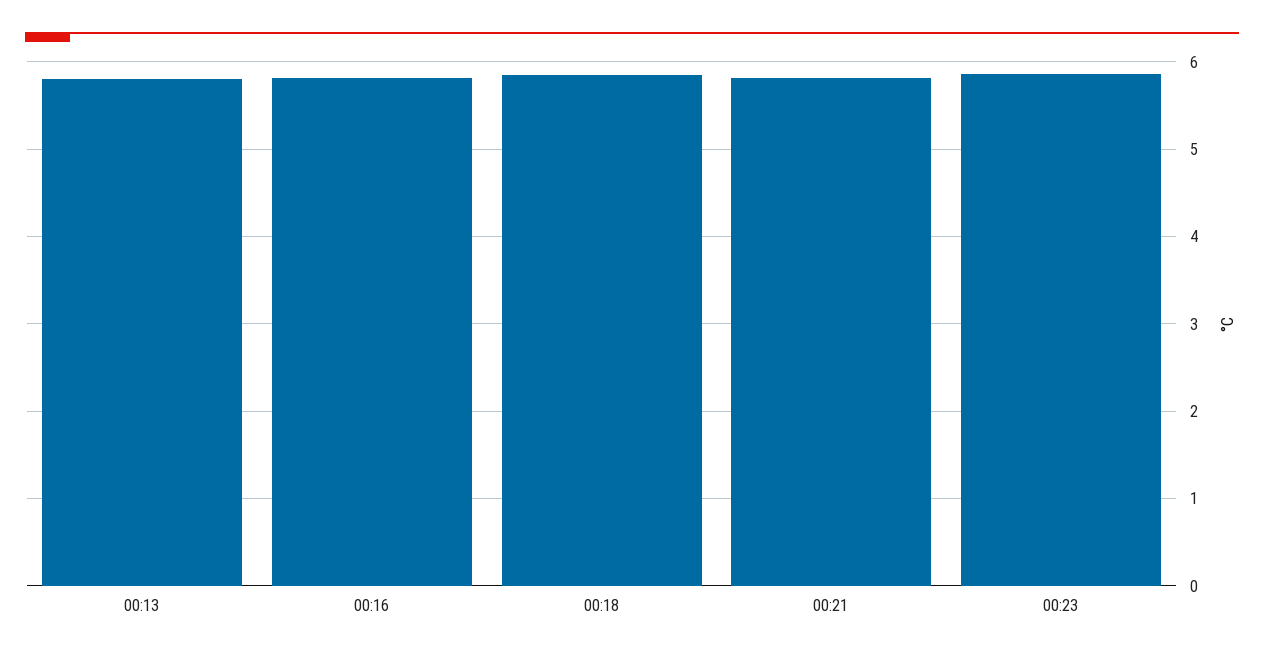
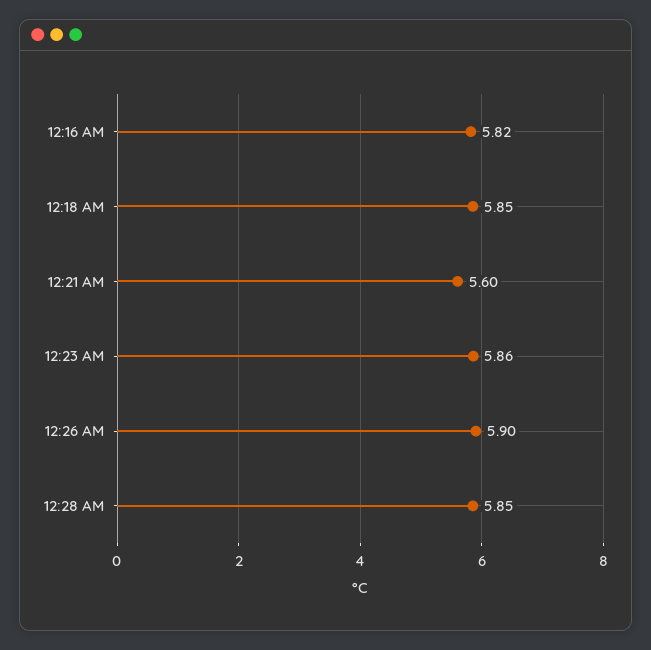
00:13: 5.8 -> none
00:21: 5.8 -> 5.6
12:26 AM: none -> 5.9
12:28 AM: none -> 5.85

